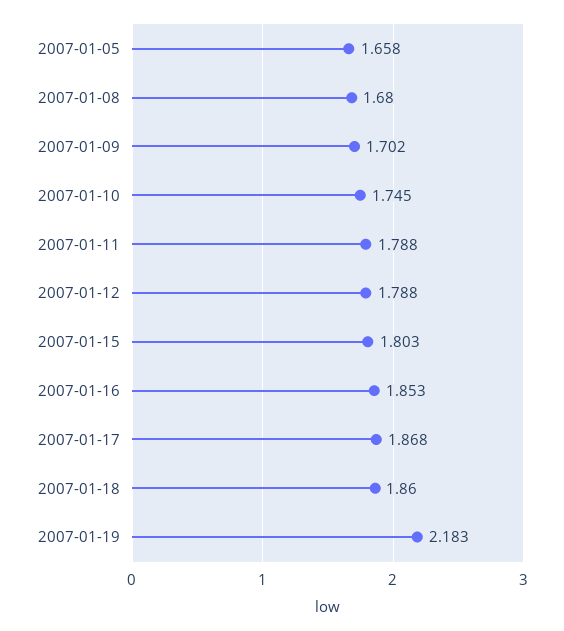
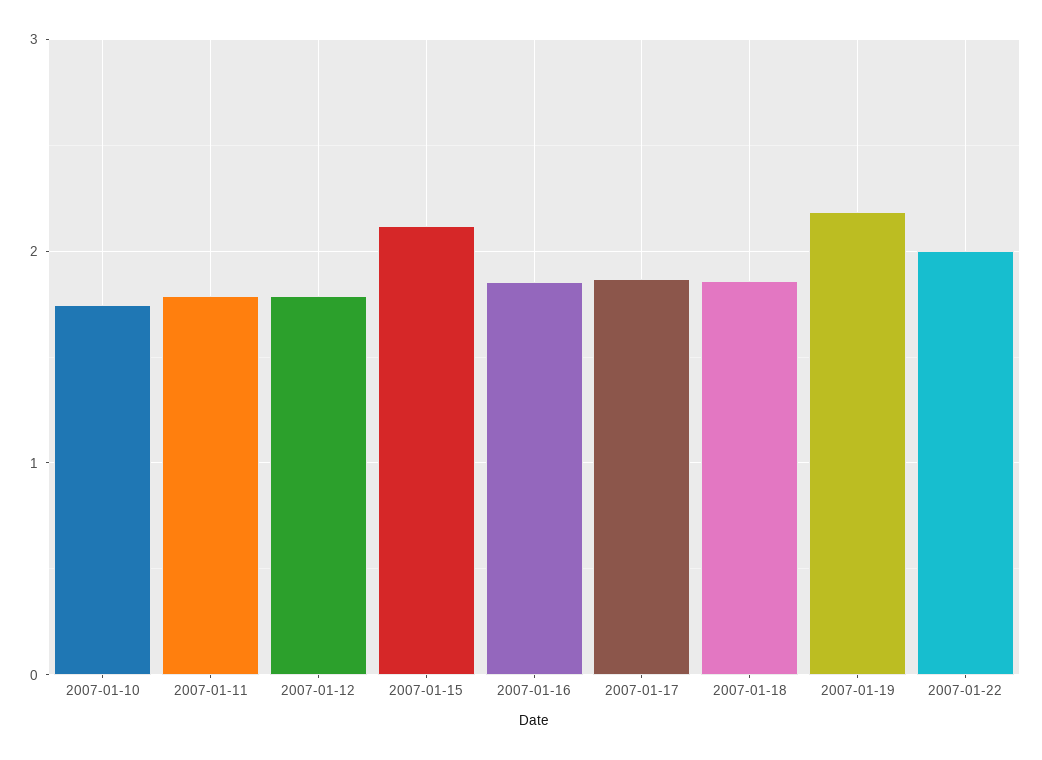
2007-01-05: 1.658 -> none
2007-01-08: 1.68 -> none
2007-01-09: 1.702 -> none
2007-01-15: 1.803 -> 2.1
2007-01-22: none -> 2

